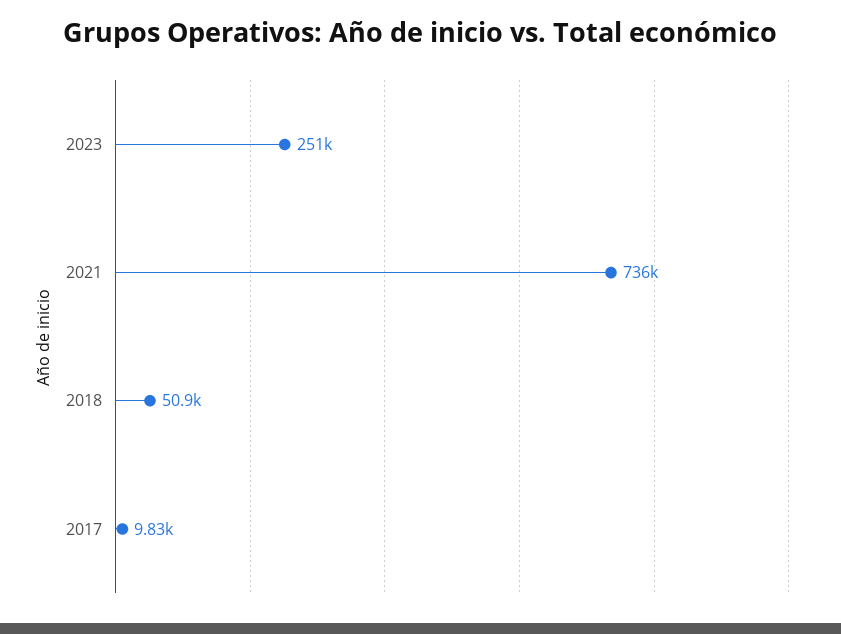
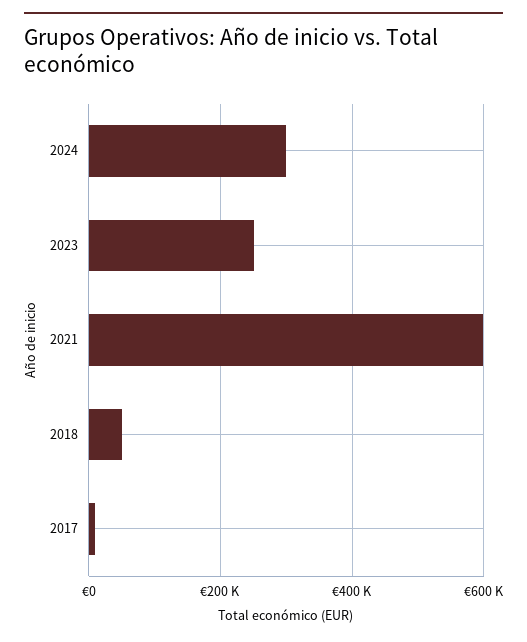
2021: 736000 -> 600000
2024: none -> 300000

